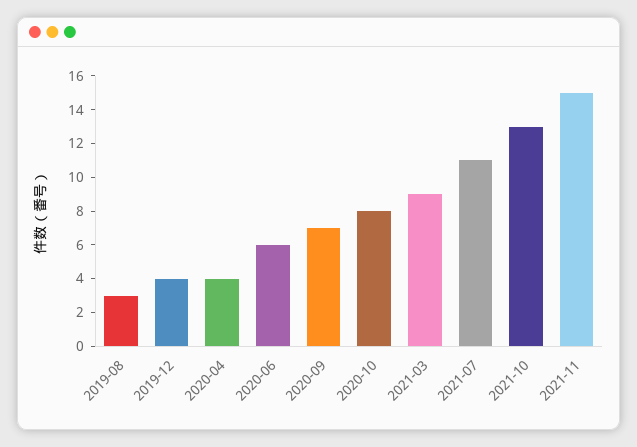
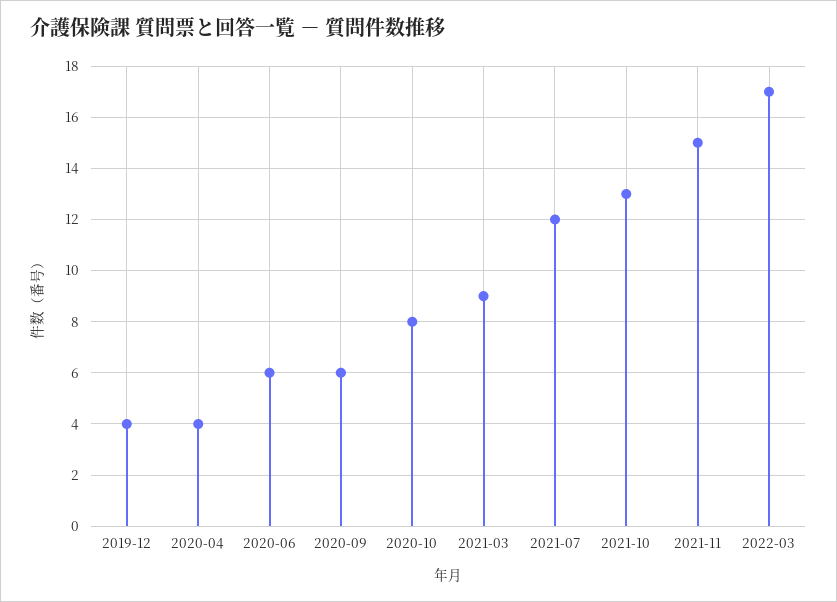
2019-08: 3 -> none
2020-09: 7 -> 6
2021-07: 11 -> 12
2022-03: none -> 17

